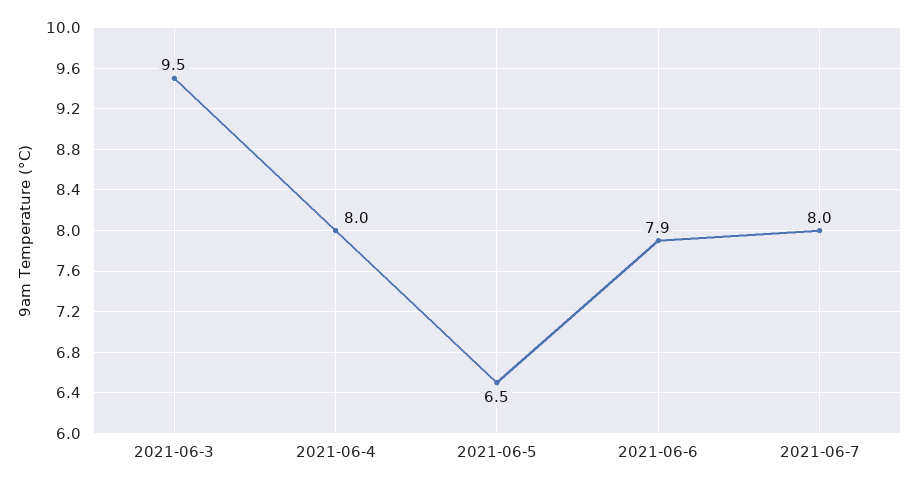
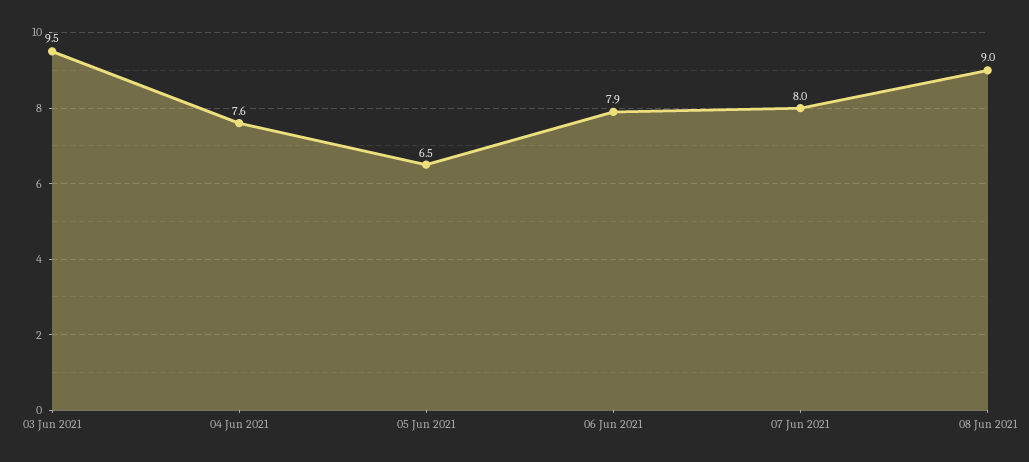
2021-06-4: 8 -> 7.6
08 Jun 2021: none -> 9

